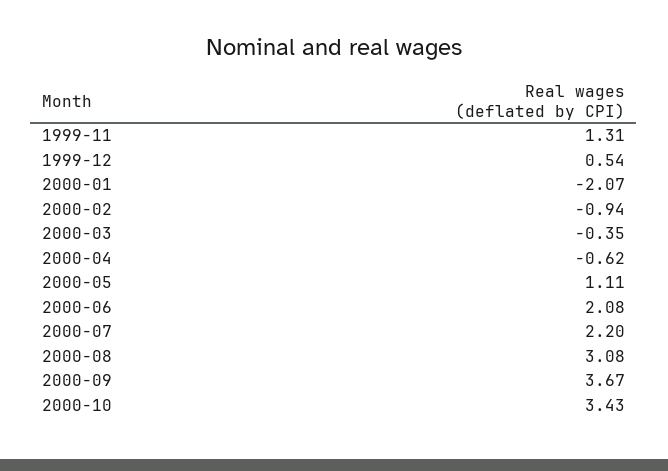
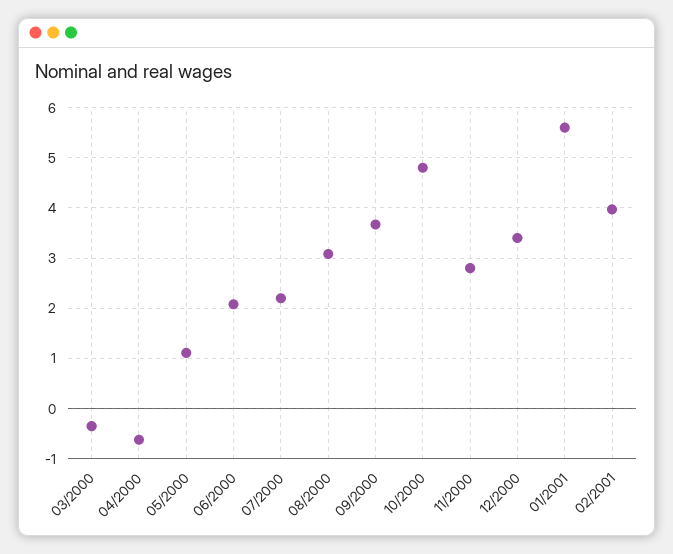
1999-11: 1.31 -> none
1999-12: 0.54 -> none
2000-01: -2.07 -> none
2000-02: -0.94 -> none
2000-10: 3.43 -> 4.8
11/2000: none -> 2.8
12/2000: none -> 3.4
01/2001: none -> 5.6
02/2001: none -> 4

